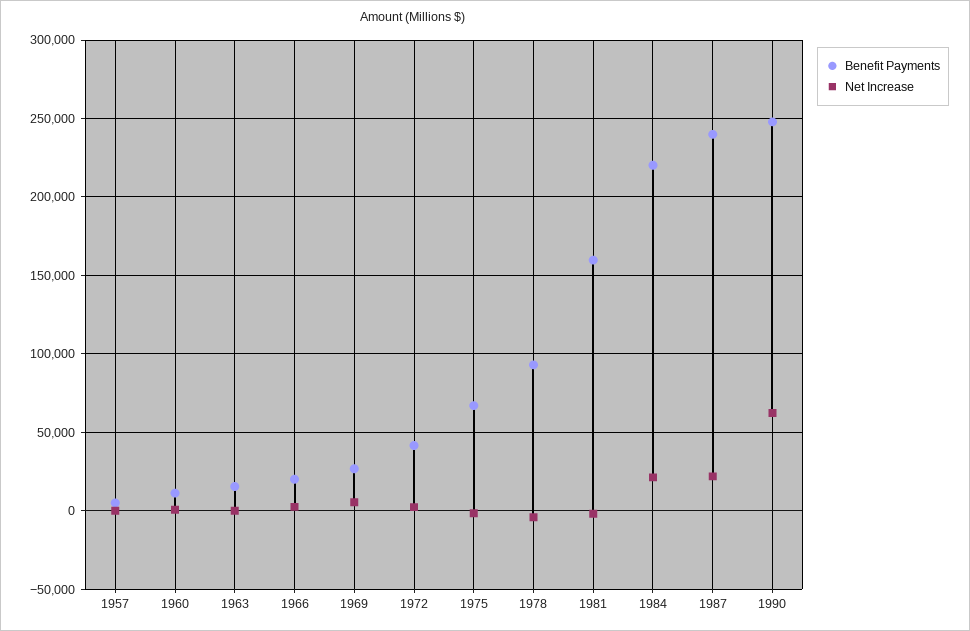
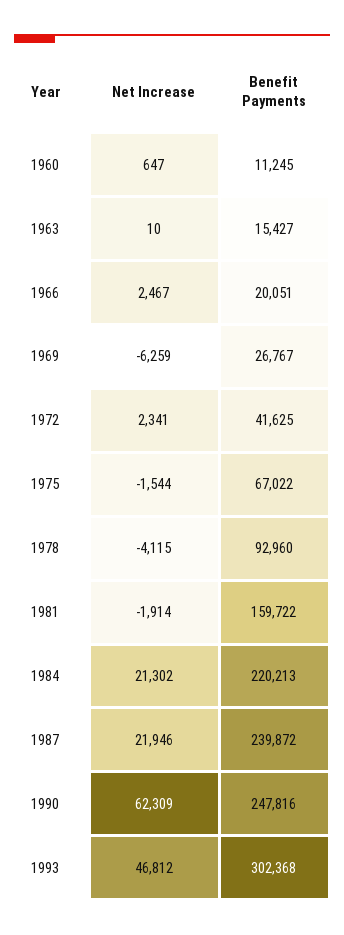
Benefit Payments, 1957: 5000 -> none
Net Increase, 1957: 0 -> none
Net Increase, 1969: 5000 -> -6259
Net Increase, 1993: none -> 46812
Benefit Payments, 1993: none -> 302368

